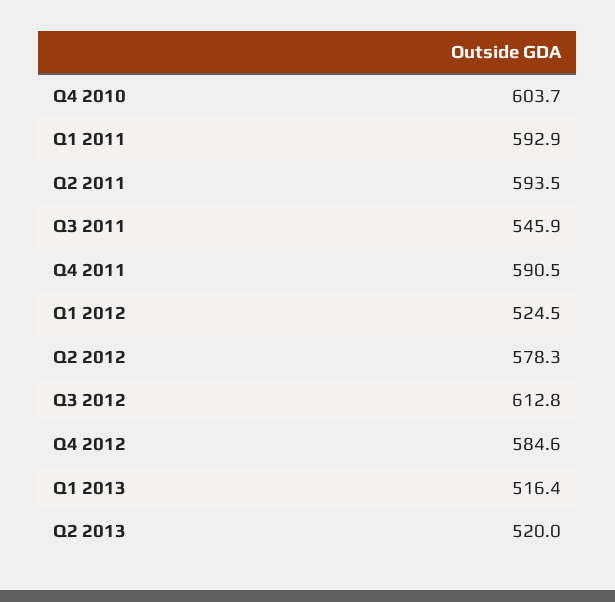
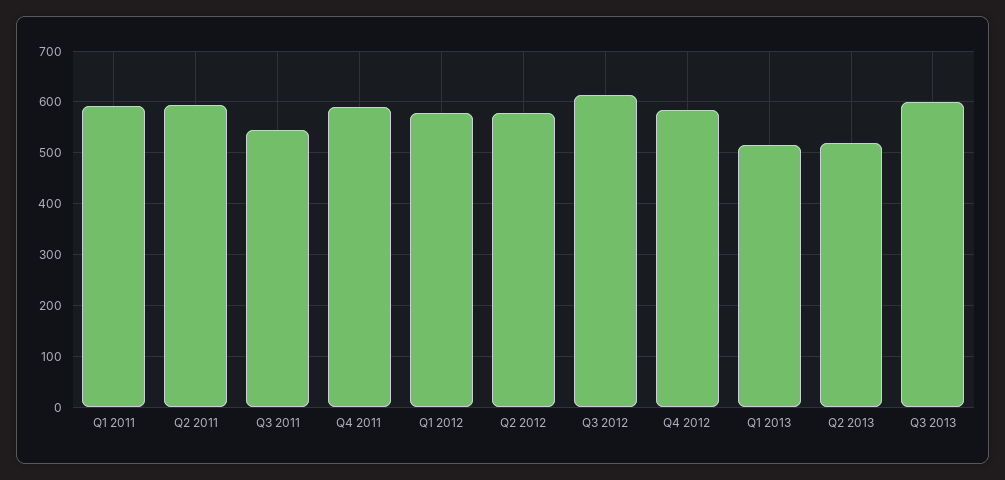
Q4 2010: 603.7 -> none
Q1 2012: 524.5 -> 580
Q3 2013: none -> 600

